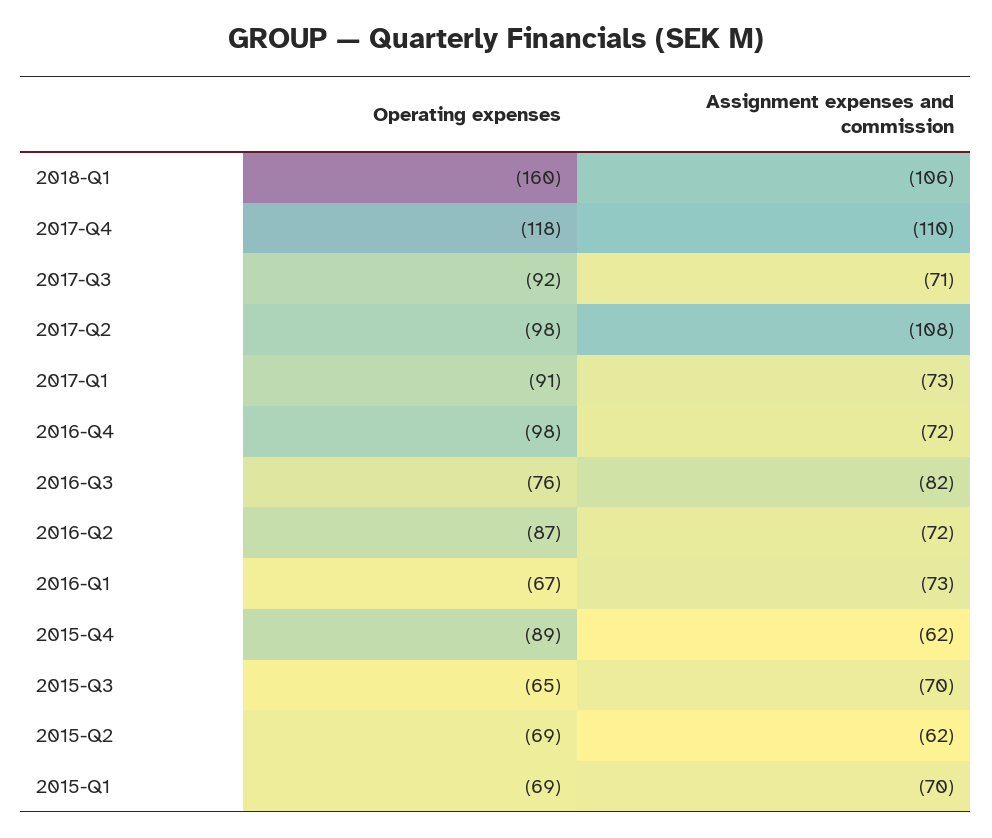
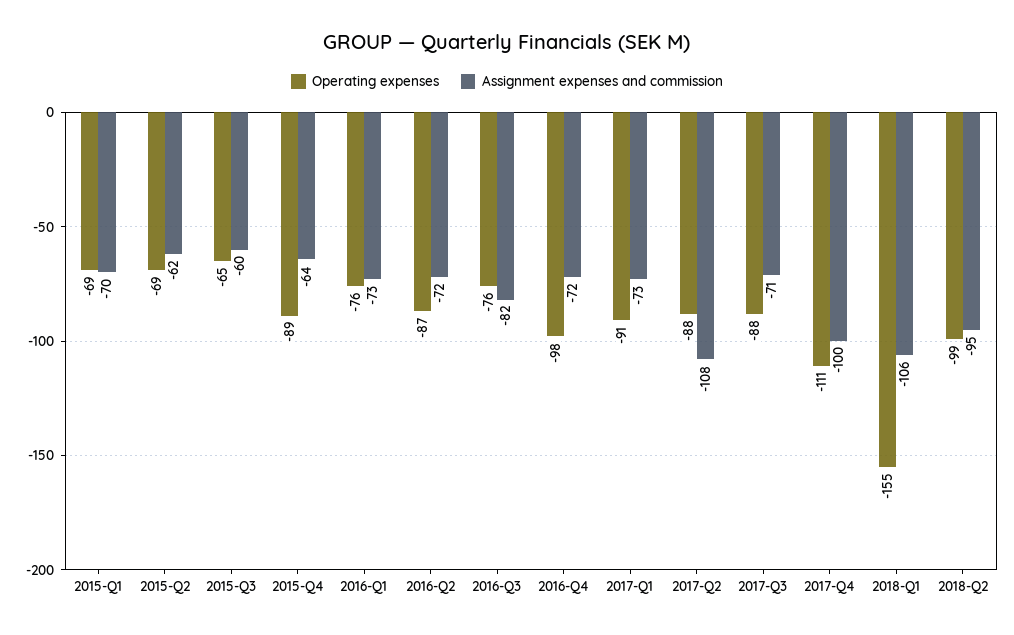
Operating expenses, 2018-Q1: -160 -> -155
Operating expenses, 2017-Q4: -118 -> -111
Assignment expenses and commission, 2017-Q4: -110 -> -100
Operating expenses, 2017-Q3: -92 -> -88
Operating expenses, 2017-Q2: -98 -> -88
Operating expenses, 2016-Q1: -67 -> -76
Assignment expenses and commission, 2015-Q4: -62 -> -64
Assignment expenses and commission, 2015-Q3: -70 -> -60
Operating expenses, 2018-Q2: none -> -99
Assignment expenses and commission, 2018-Q2: none -> -95

